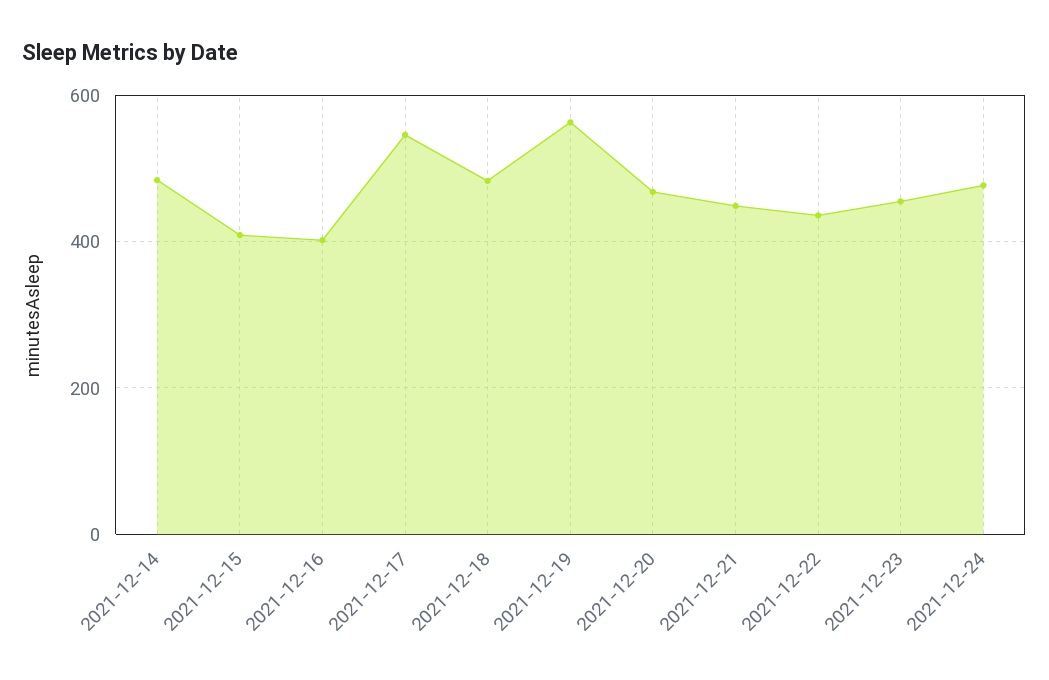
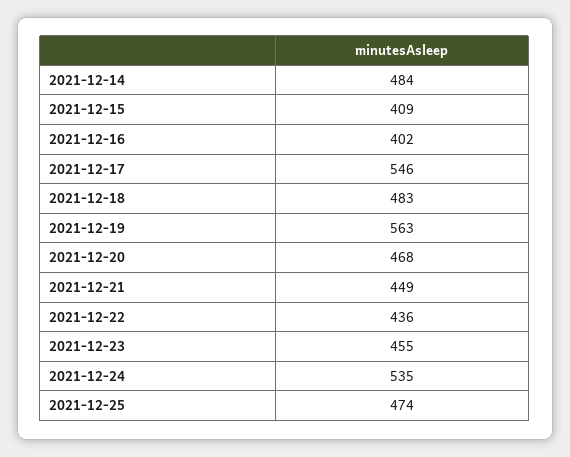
2021-12-24: 480 -> 535
2021-12-25: none -> 474

